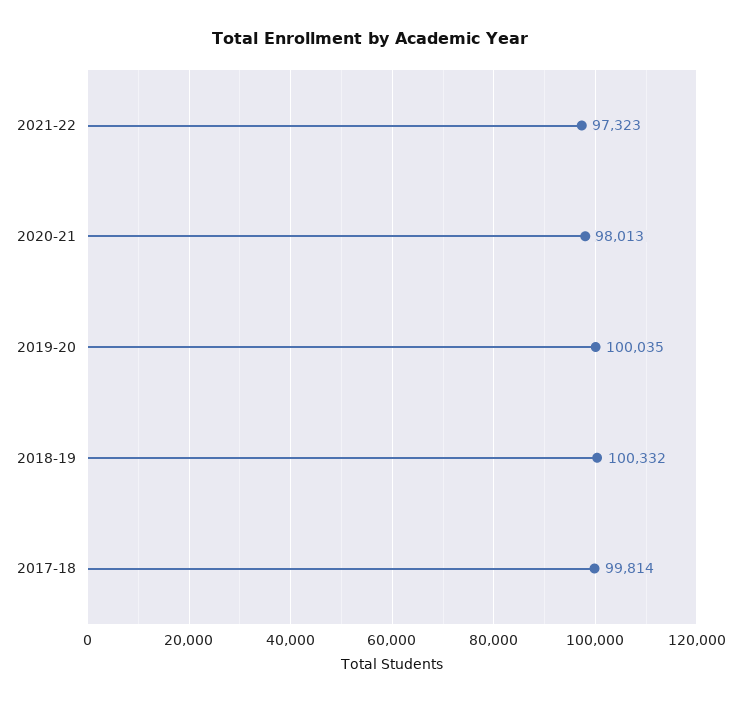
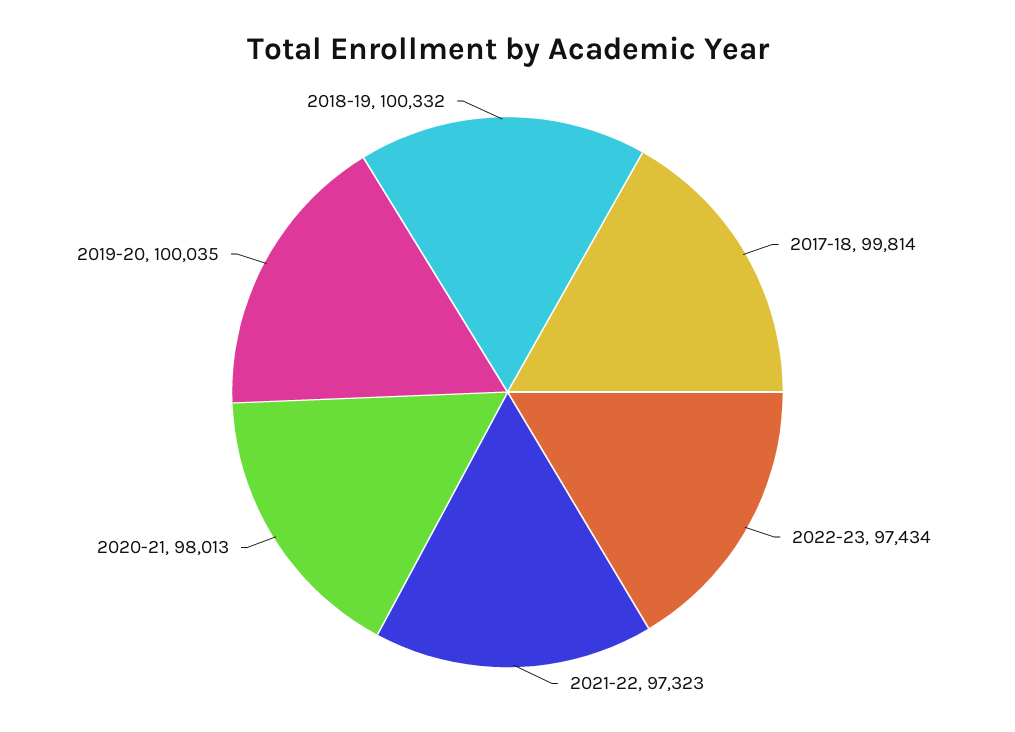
2022-23: none -> 97434

